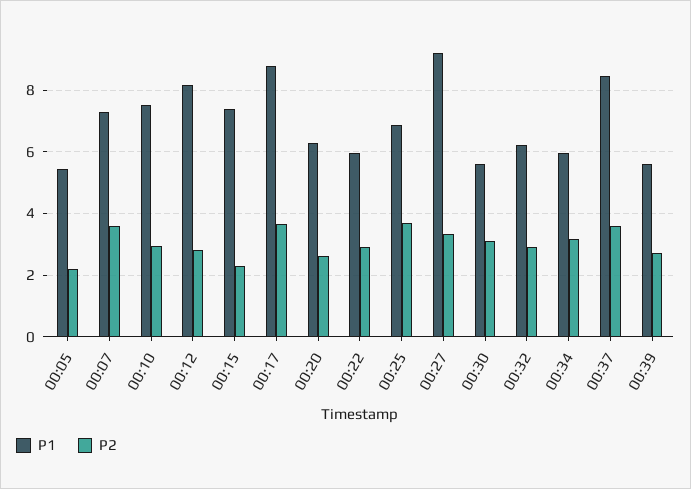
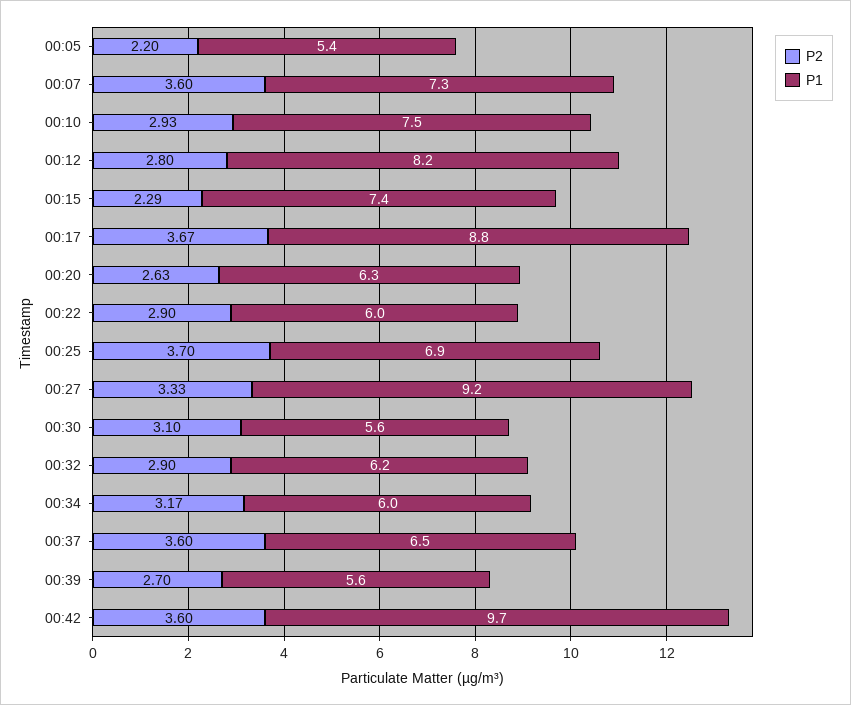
P1, 00:37: 8.4 -> 6.5
P2, 00:42: none -> 3.6
P1, 00:42: none -> 9.7

